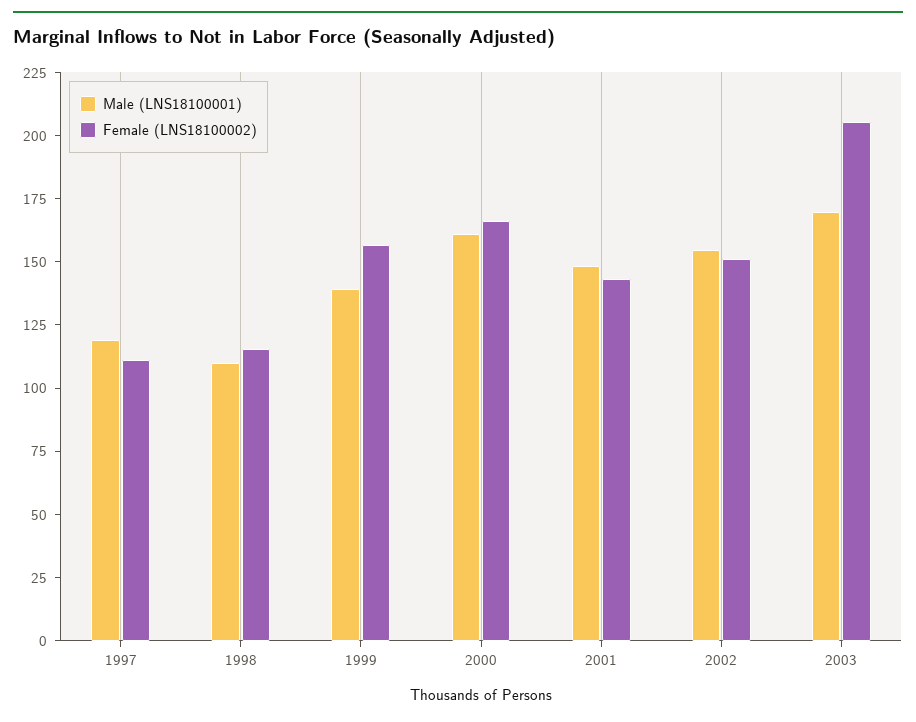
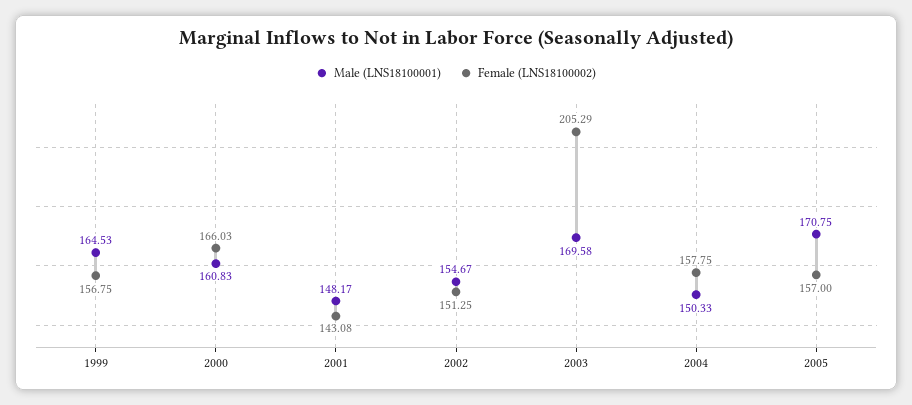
Male (LNS18100001), 1997: 120 -> none
Female (LNS18100002), 1997: 110 -> none
Male (LNS18100001), 1998: 110 -> none
Female (LNS18100002), 1998: 115 -> none
Male (LNS18100001), 1999: 140 -> 164.53
Male (LNS18100001), 2004: none -> 150.33
Female (LNS18100002), 2004: none -> 157.75
Male (LNS18100001), 2005: none -> 170.75
Female (LNS18100002), 2005: none -> 157

